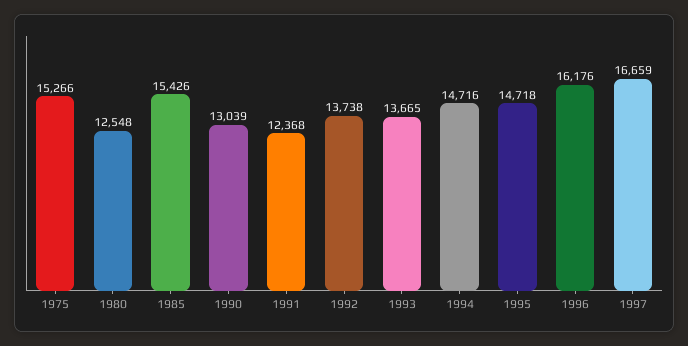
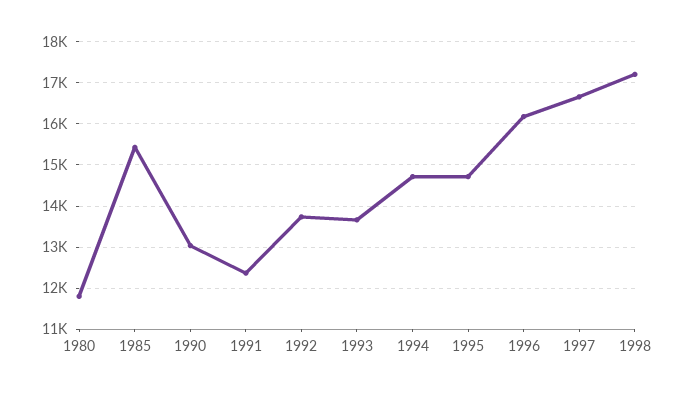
1975: 15266 -> none
1980: 12548 -> 11800
1998: none -> 17200

